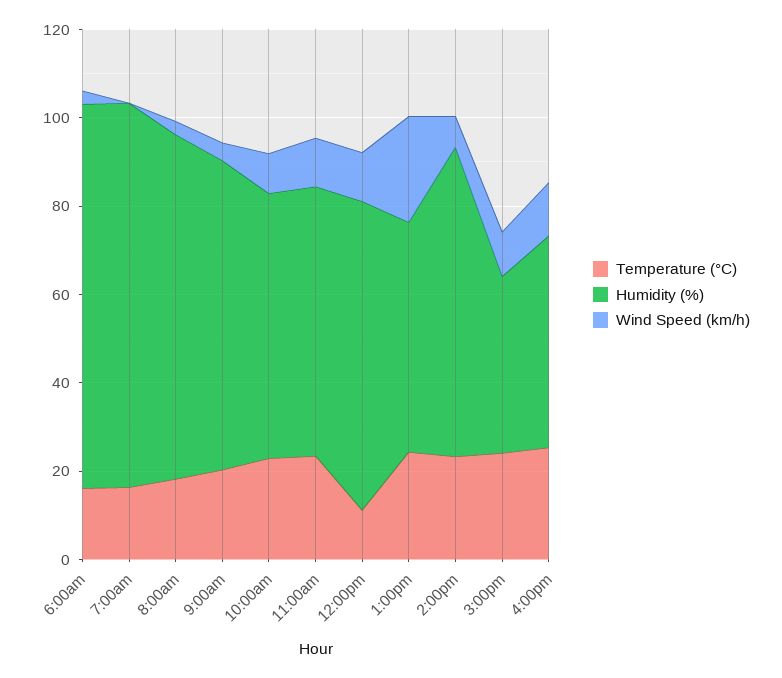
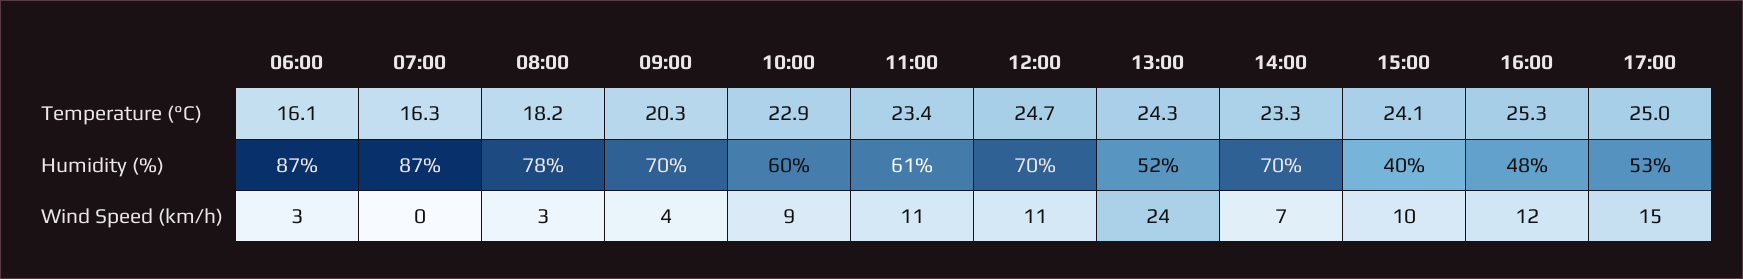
Temperature (°C), 12:00pm: 10 -> 24.7
Temperature (°C), 17:00: none -> 25
Humidity (%), 17:00: none -> 53
Wind Speed (km/h), 17:00: none -> 15

